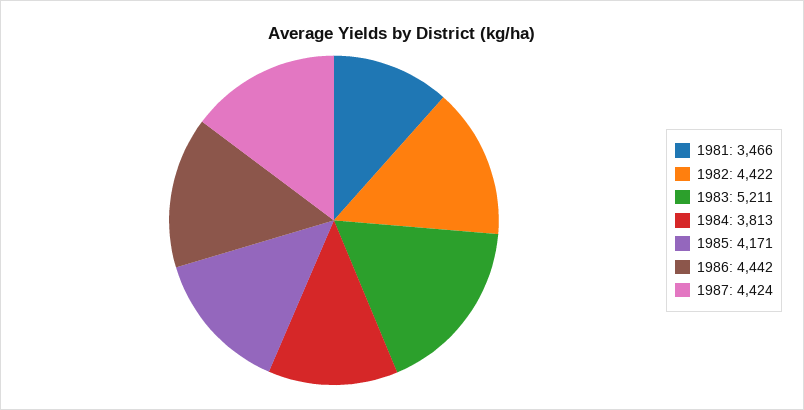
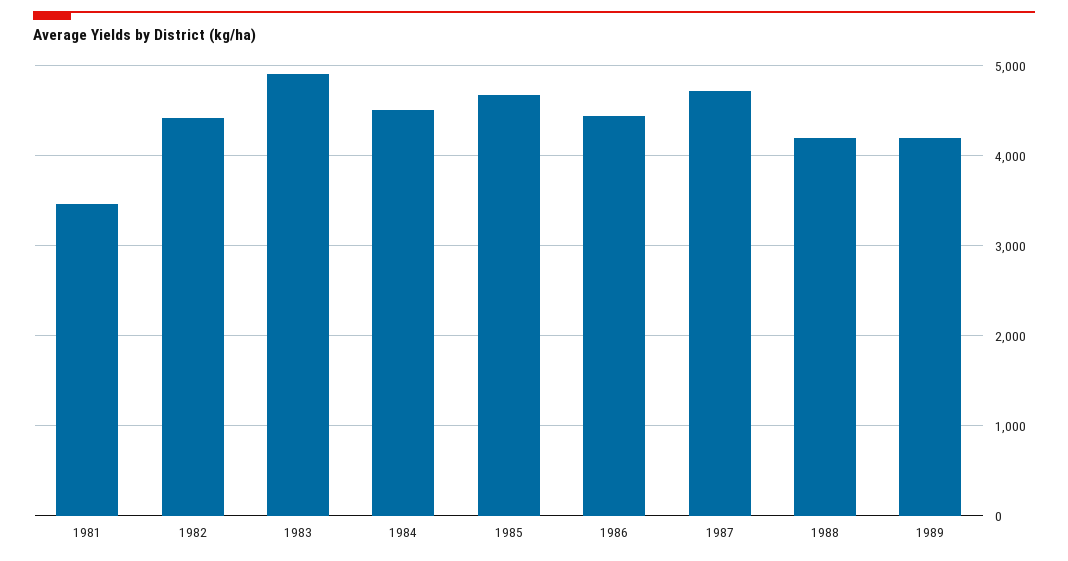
1983: 5211 -> 4900
1984: 3813 -> 4500
1985: 4171 -> 4700
1987: 4424 -> 4700
1988: none -> 4200
1989: none -> 4200

